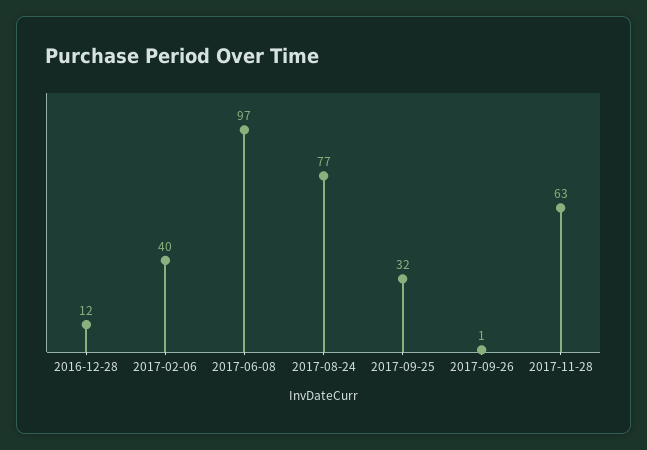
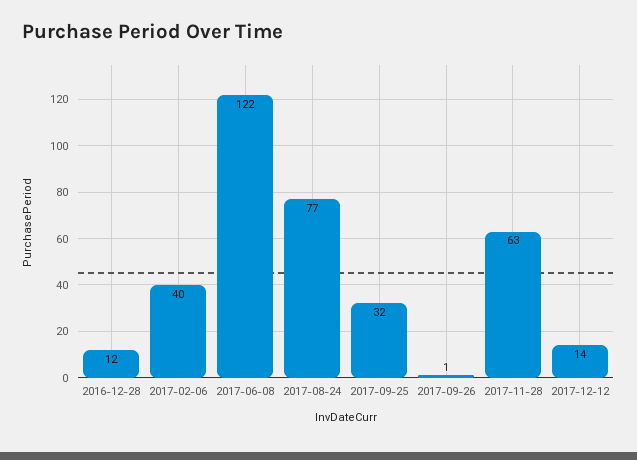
2017-06-08: 97 -> 122
2017-12-12: none -> 14

